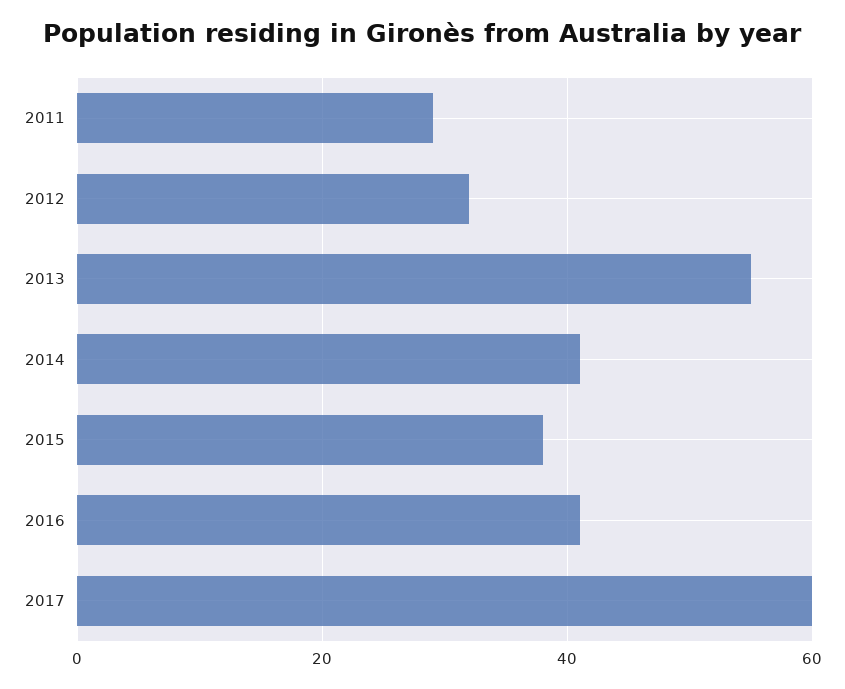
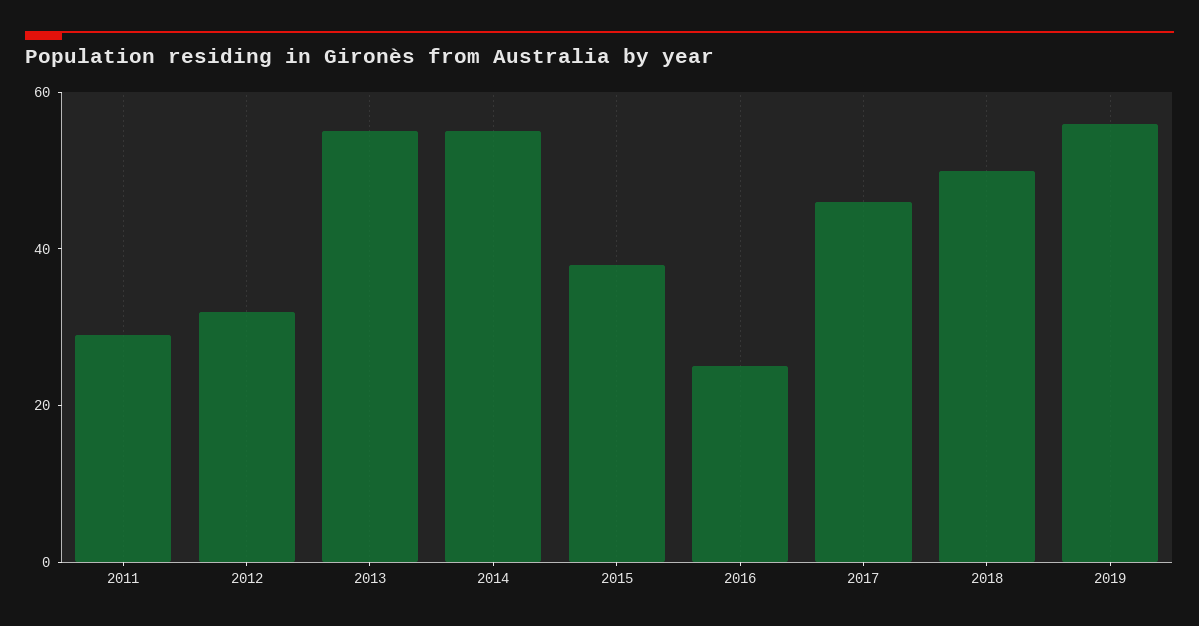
2014: 40 -> 55
2016: 40 -> 25
2017: 60 -> 45
2018: none -> 50
2019: none -> 55

